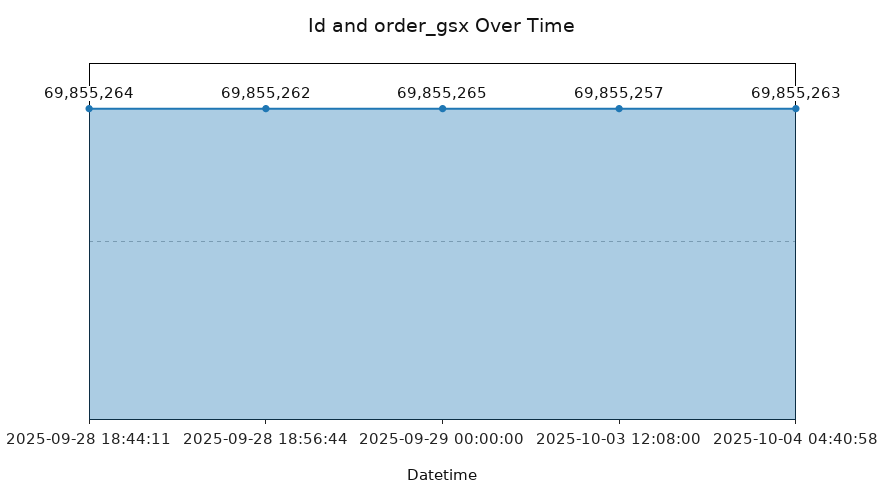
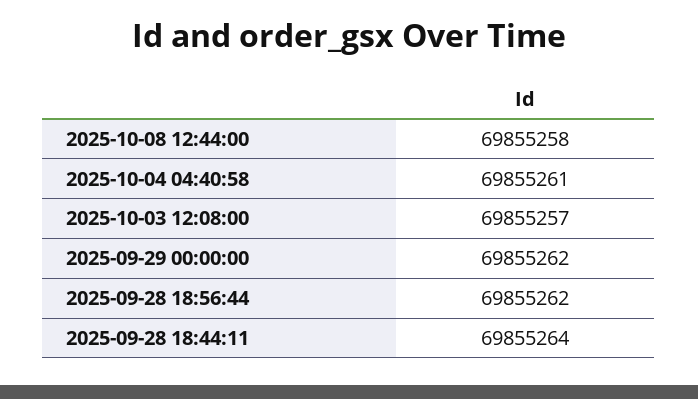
2025-09-29 00:00:00: 69855265 -> 69855262
2025-10-04 04:40:58: 69855263 -> 69855261
2025-10-08 12:44:00: none -> 69855258

